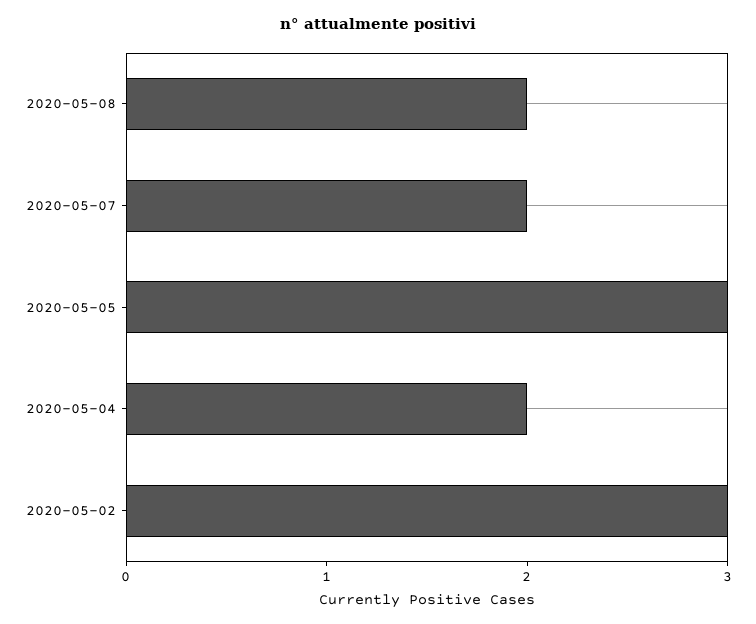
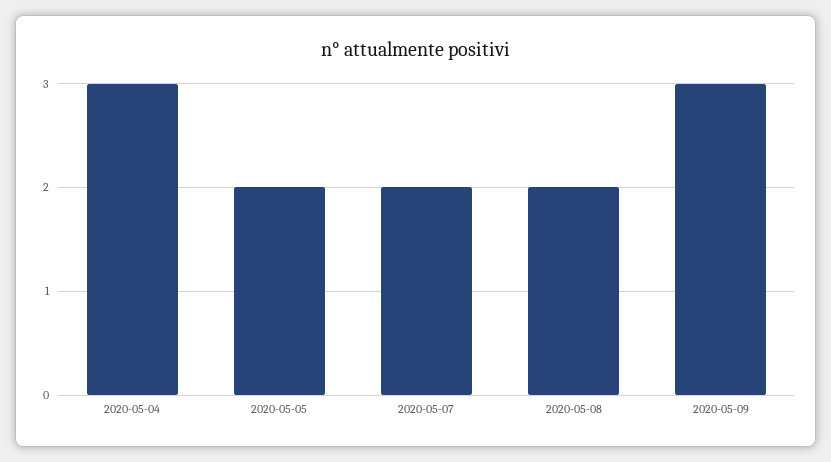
2020-05-05: 3 -> 2
2020-05-04: 2 -> 3
2020-05-02: 3 -> none
2020-05-09: none -> 3

